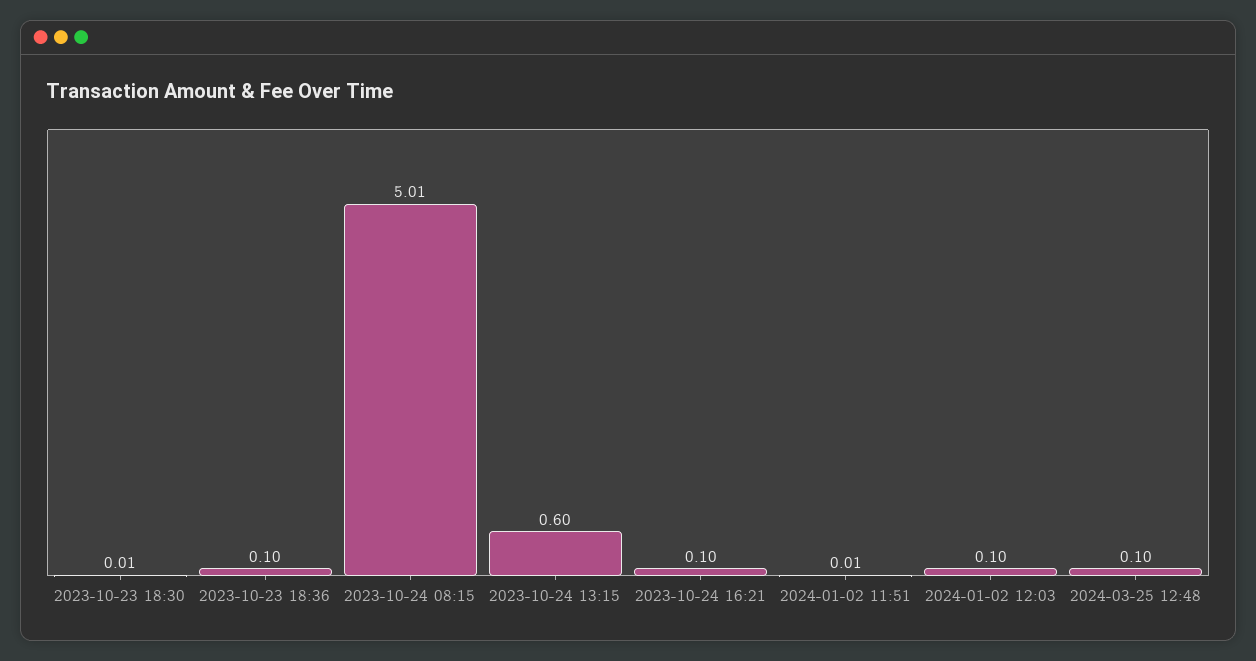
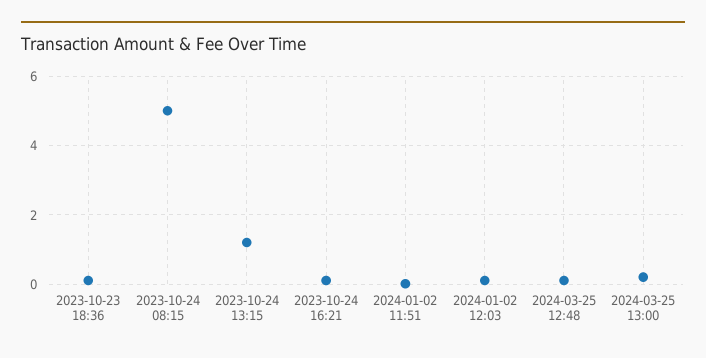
2023-10-23 18:30: 0.01 -> none
2023-10-24 13:15: 0.6 -> 1.2
2024-03-25 13:00: none -> 0.2

